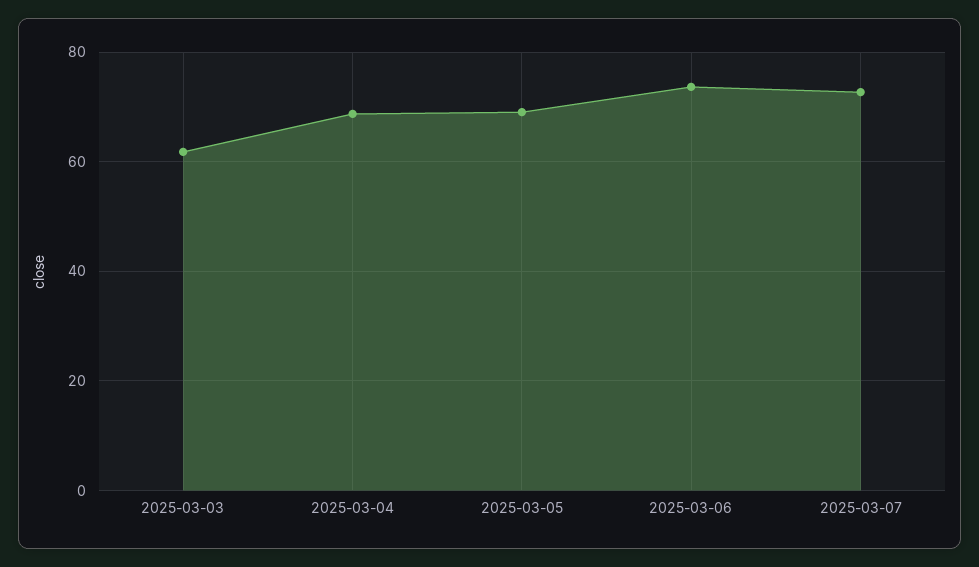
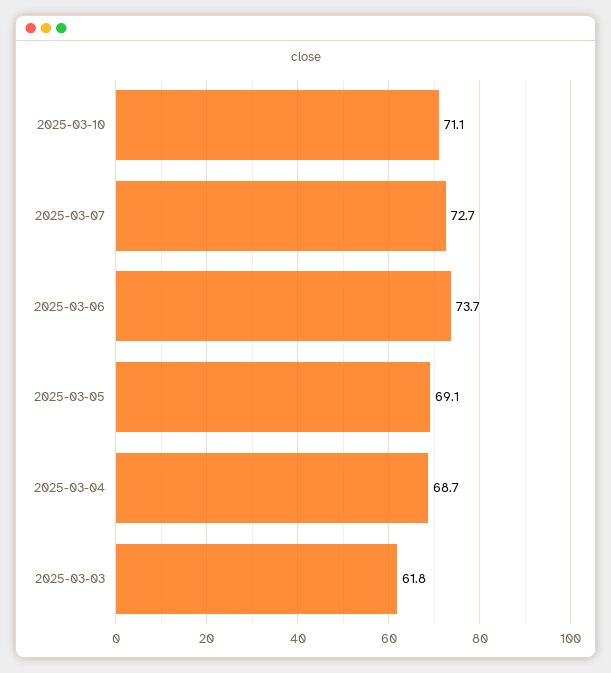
2025-03-10: none -> 71.1

